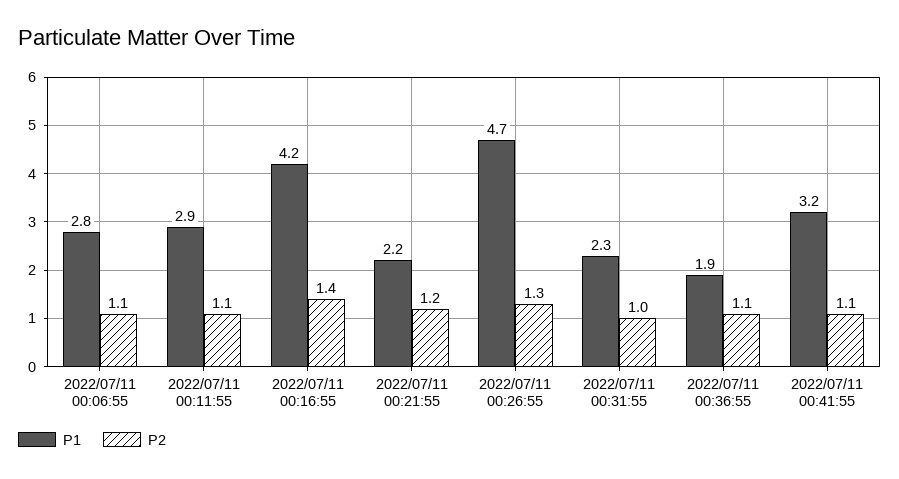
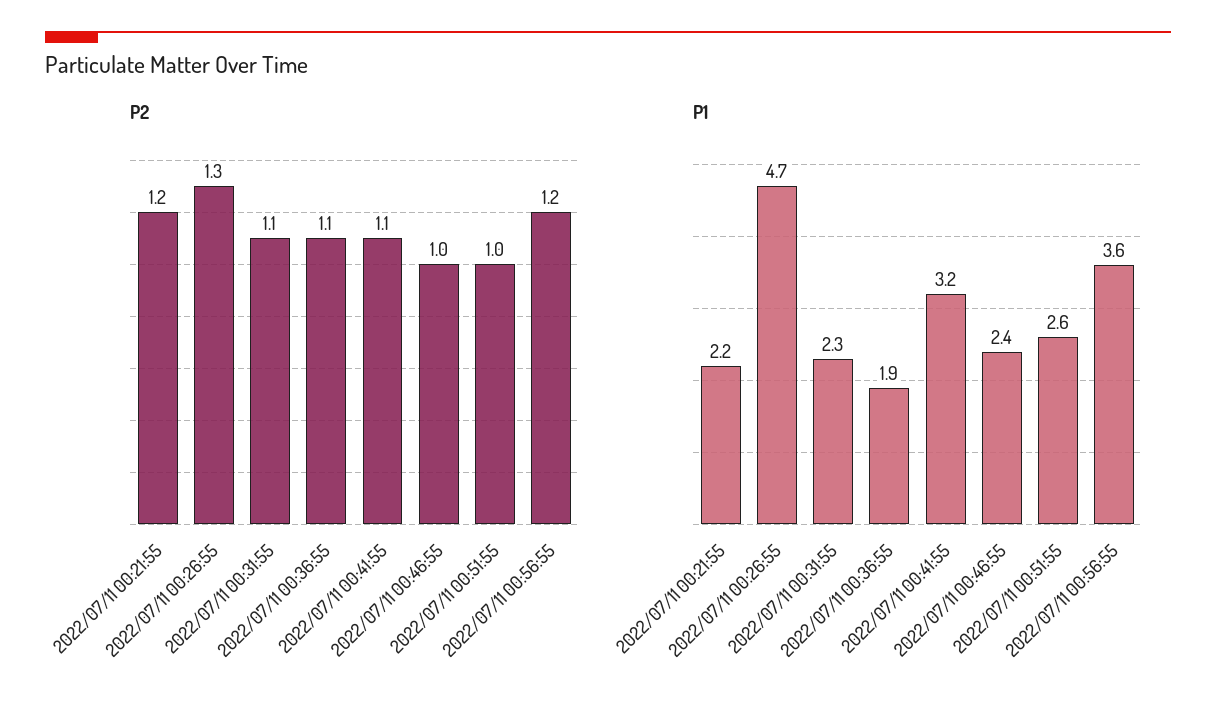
P1, 2022/07/11 00:06:55: 2.8 -> none
P2, 2022/07/11 00:06:55: 1.1 -> none
P1, 2022/07/11 00:11:55: 2.9 -> none
P2, 2022/07/11 00:11:55: 1.1 -> none
P1, 2022/07/11 00:16:55: 4.2 -> none
P2, 2022/07/11 00:16:55: 1.4 -> none
P2, 2022/07/11 00:31:55: 1 -> 1.1
P2, 2022/07/11 00:46:55: none -> 1
P2, 2022/07/11 00:51:55: none -> 1
P2, 2022/07/11 00:56:55: none -> 1.2
P1, 2022/07/11 00:46:55: none -> 2.4
P1, 2022/07/11 00:51:55: none -> 2.6
P1, 2022/07/11 00:56:55: none -> 3.6

